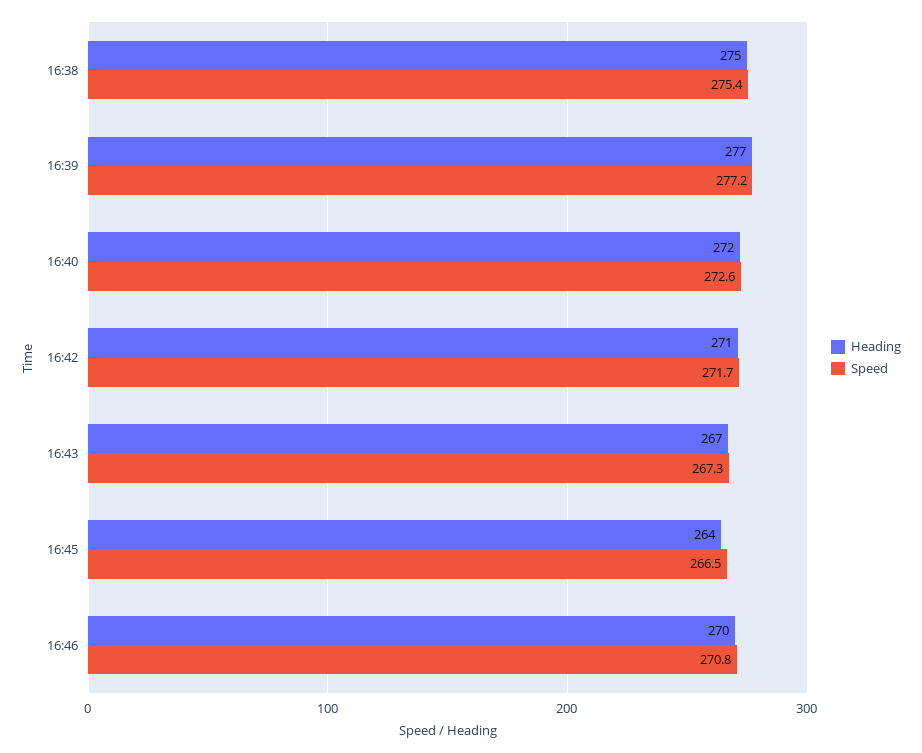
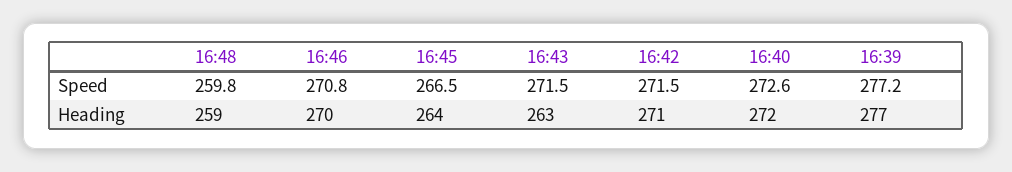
Heading, 16:38: 275 -> none
Speed, 16:38: 275.4 -> none
Speed, 16:42: 271.7 -> 271.5
Heading, 16:43: 267 -> 263
Speed, 16:43: 267.3 -> 271.5
Speed, 16:48: none -> 259.8
Heading, 16:48: none -> 259

